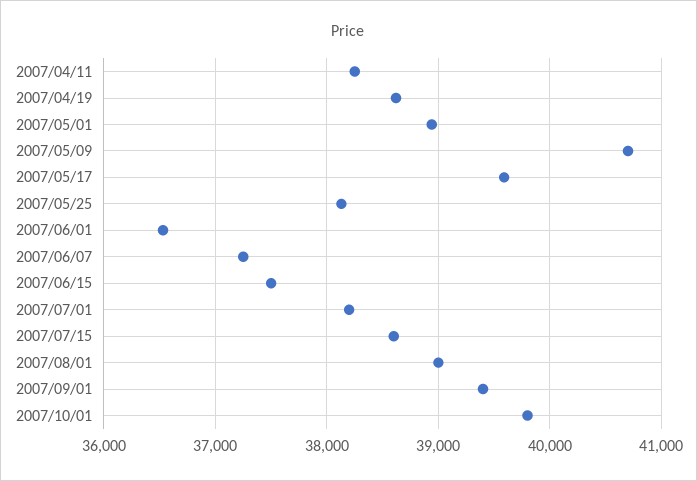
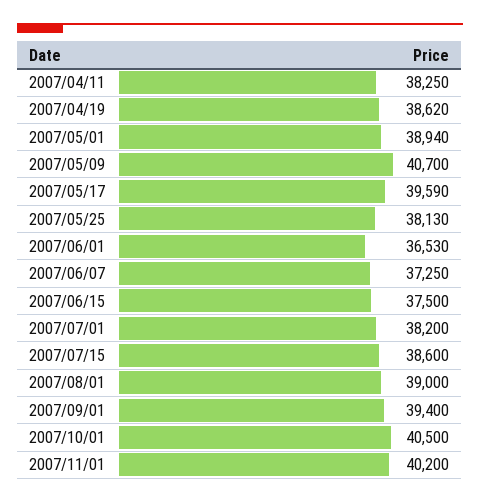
2007/10/01: 39800 -> 40500
2007/11/01: none -> 40200

